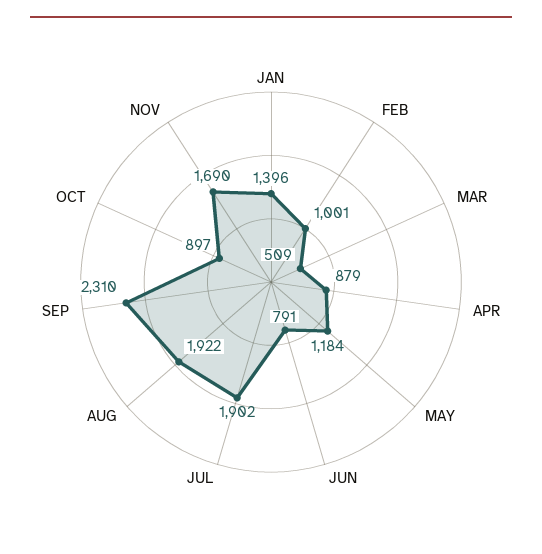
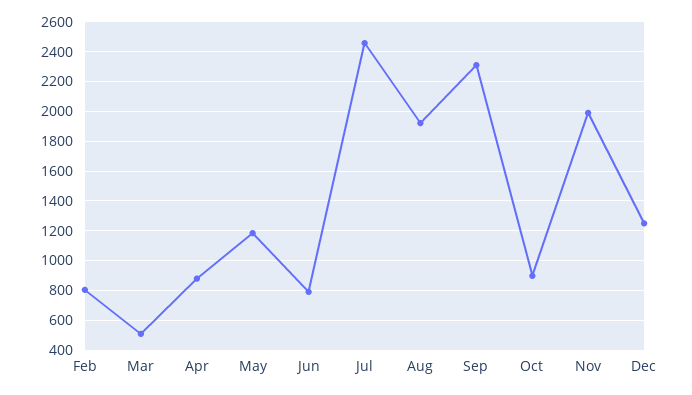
JAN: 1396 -> none
FEB: 1001 -> 800
JUL: 1902 -> 2450
NOV: 1690 -> 2000
Dec: none -> 1250

